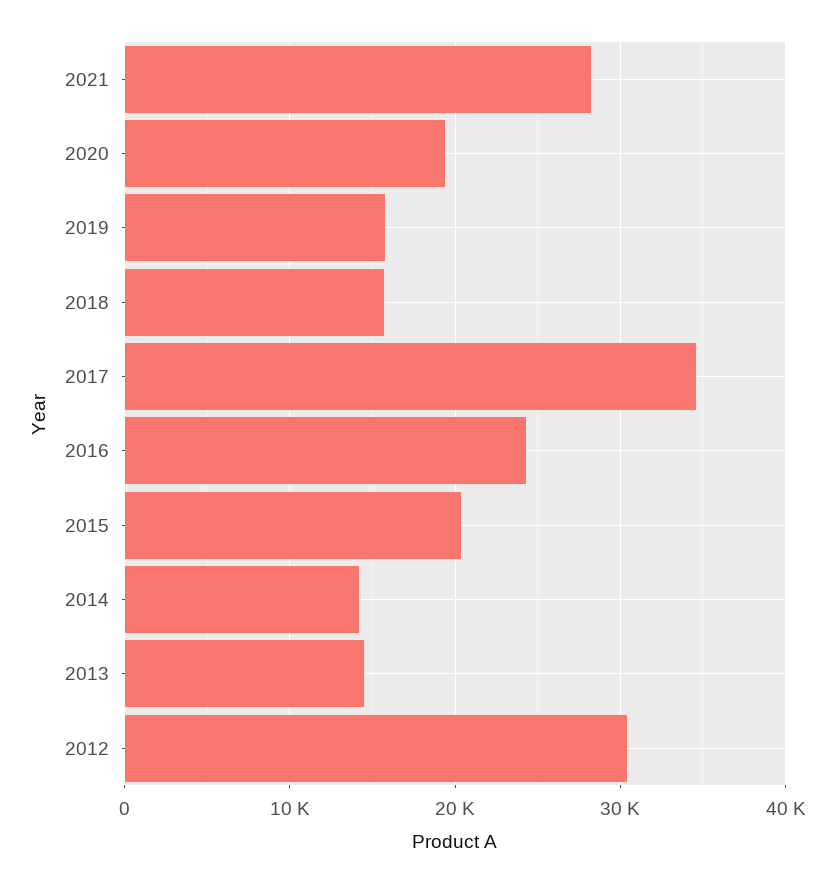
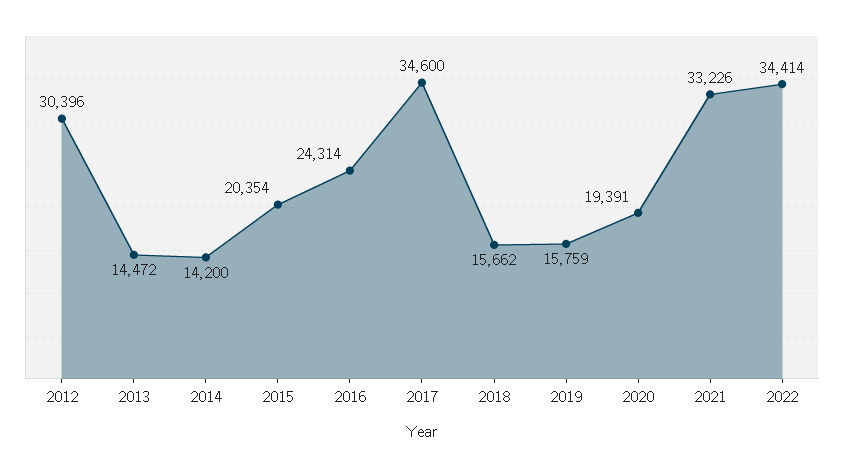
2021: 28000 -> 33226
2022: none -> 34414

